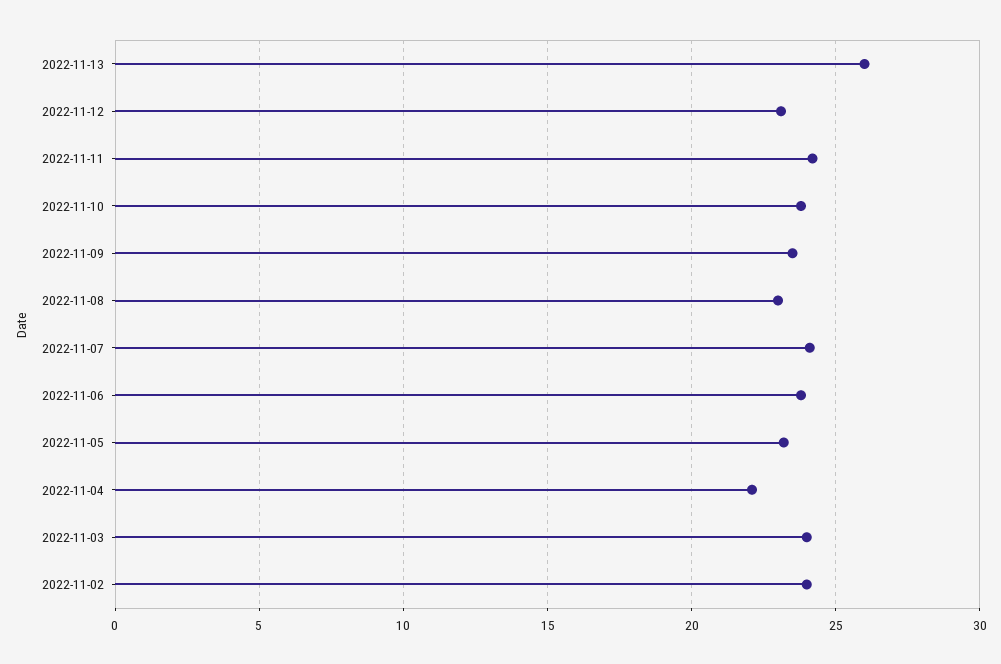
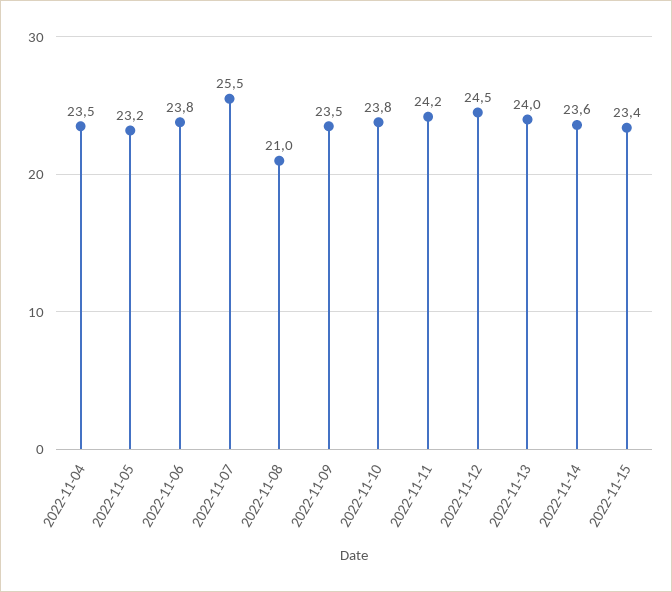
2022-11-13: 26 -> 24
2022-11-12: 23 -> 24.5
2022-11-08: 23 -> 21
2022-11-07: 24 -> 25.5
2022-11-04: 22 -> 23.5
2022-11-03: 24 -> none
2022-11-02: 24 -> none
2022-11-14: none -> 23.6
2022-11-15: none -> 23.4

